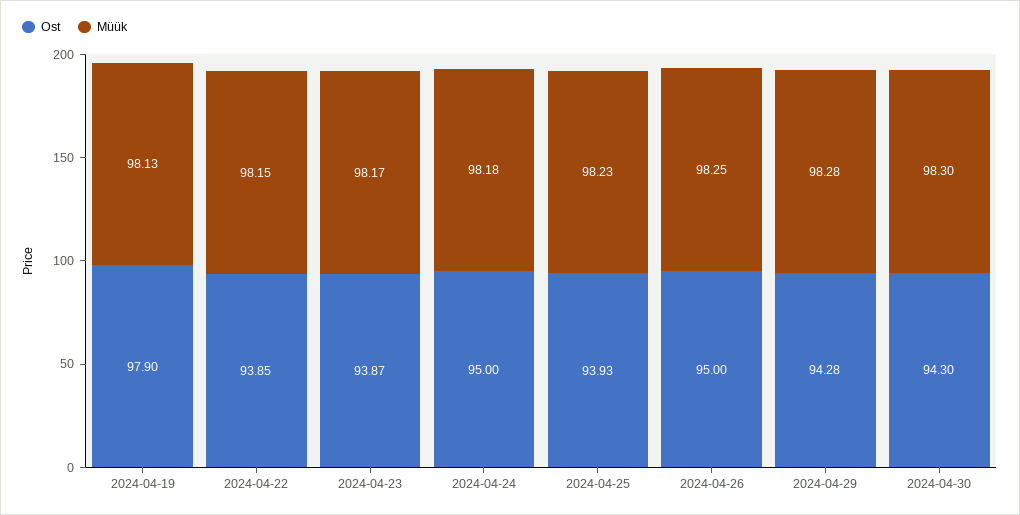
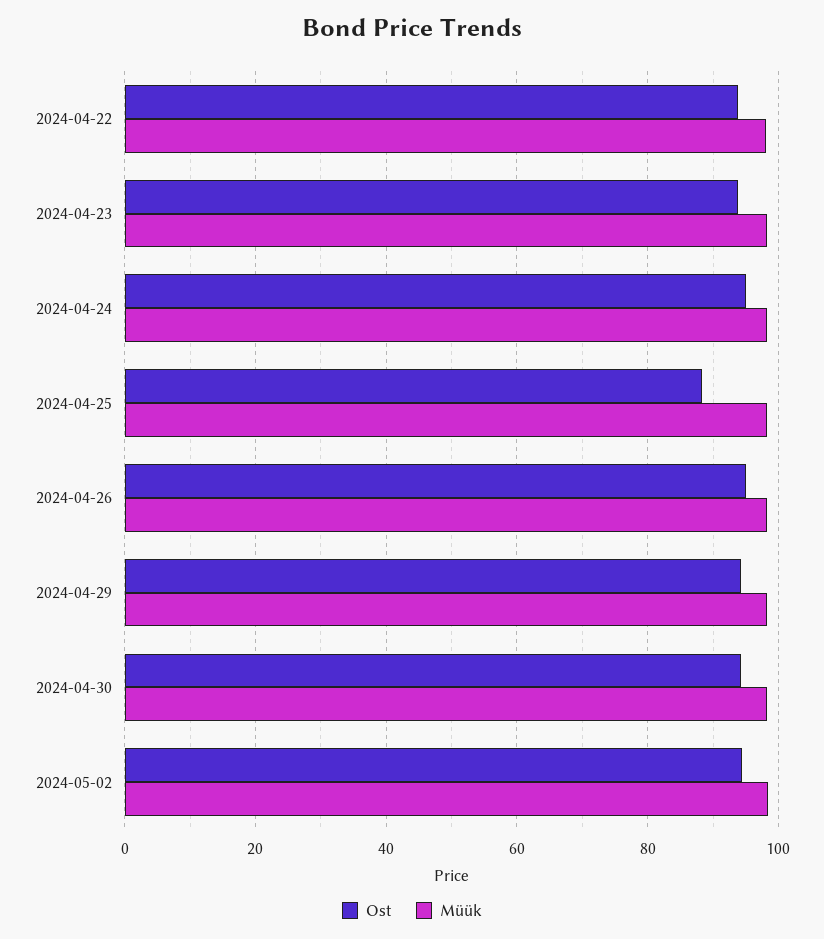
Ost, 2024-04-19: 97.9 -> none
Müük, 2024-04-19: 98.13 -> none
Ost, 2024-04-25: 93.93 -> 88
Ost, 2024-05-02: none -> 94
Müük, 2024-05-02: none -> 98

